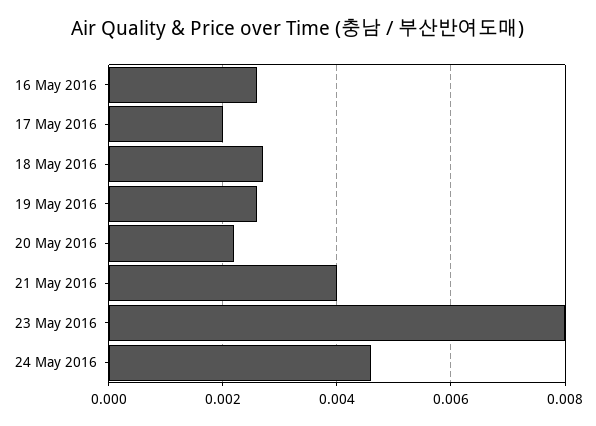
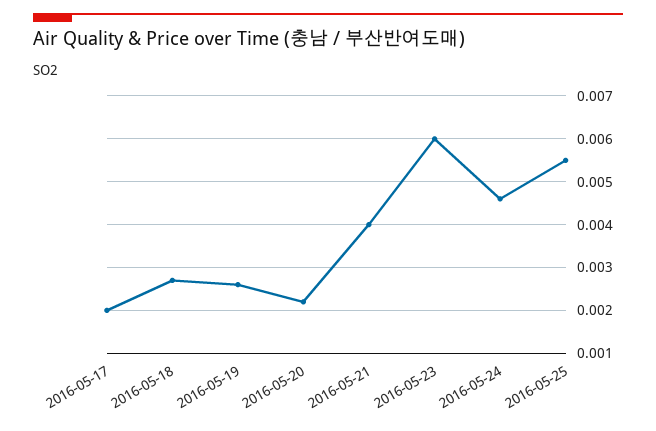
16 May 2016: 0.0025 -> none
23 May 2016: 0.008 -> 0.006
2016-05-25: none -> 0.0055

